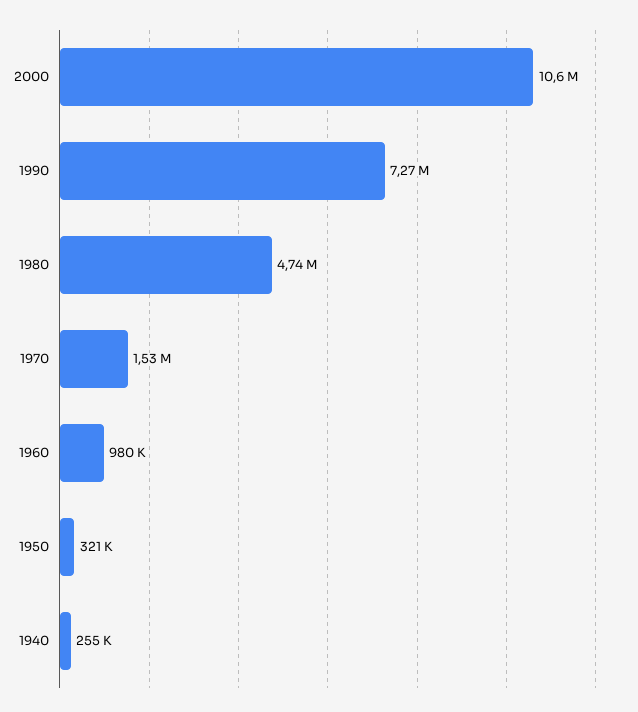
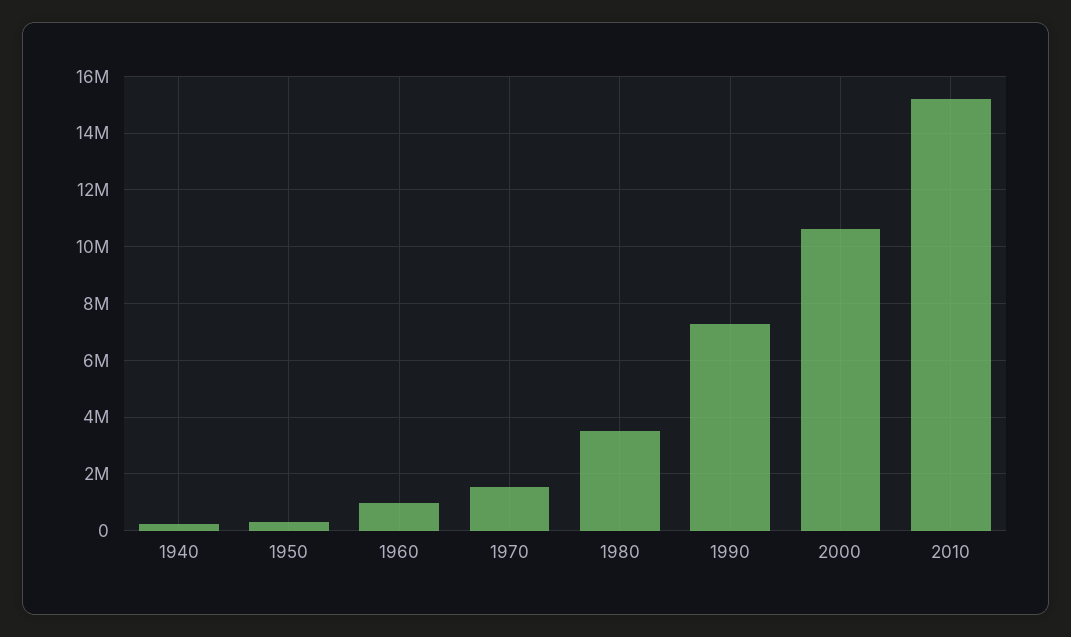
1980: 4740000 -> 3500000
2010: none -> 15250000

